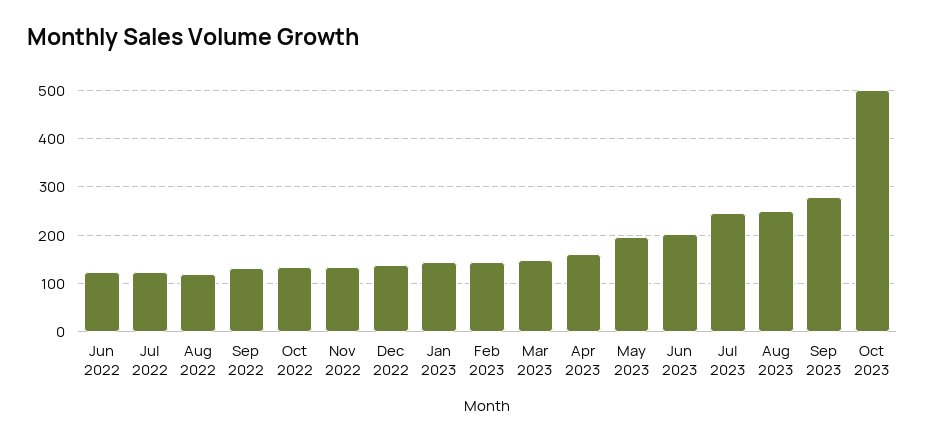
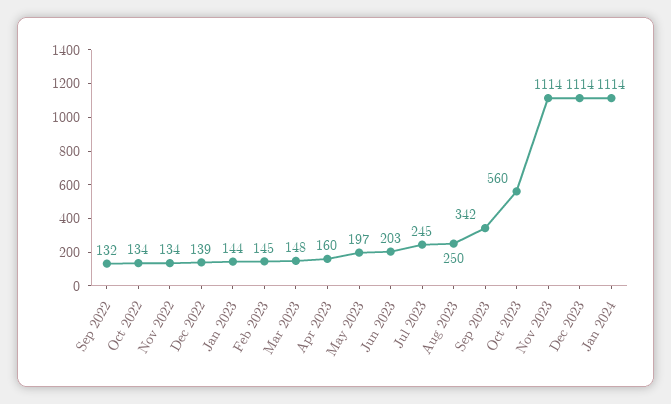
Jun 2022: 120 -> none
Jul 2022: 120 -> none
Aug 2022: 120 -> none
Sep 2023: 280 -> 342
Oct 2023: 500 -> 560
Nov 2023: none -> 1114
Dec 2023: none -> 1114
Jan 2024: none -> 1114

